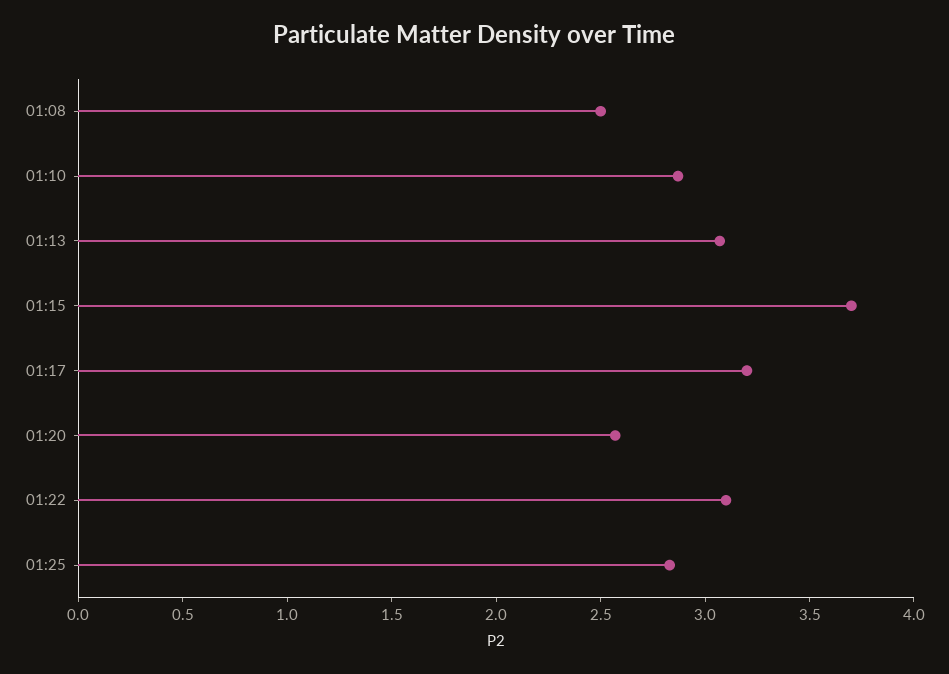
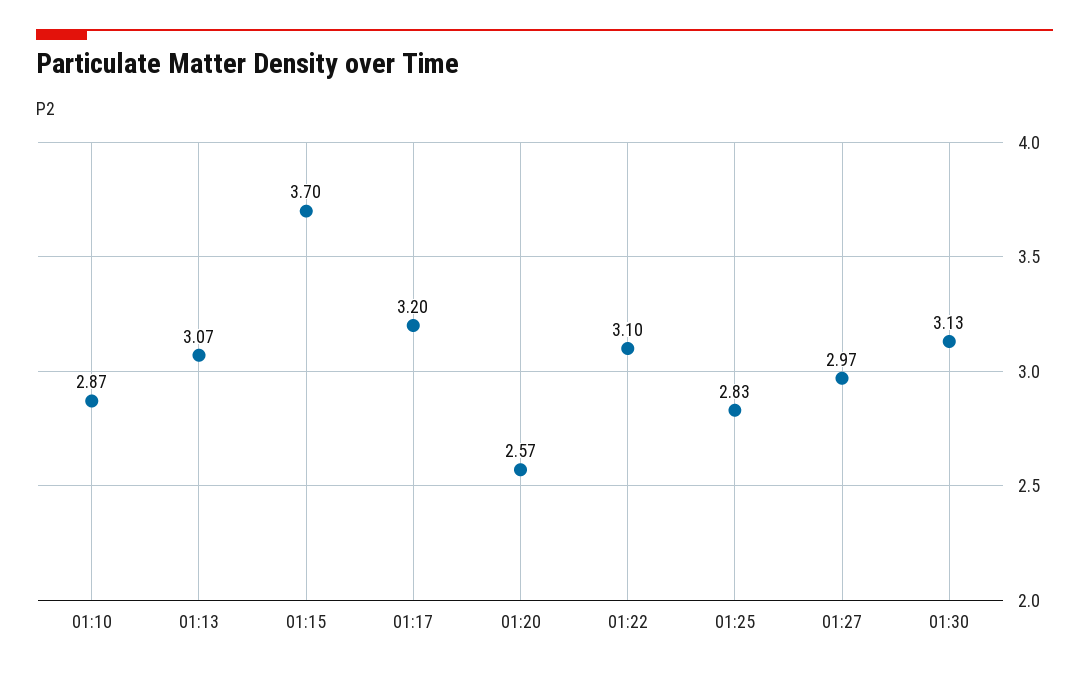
01:08: 2.5 -> none
01:27: none -> 2.97
01:30: none -> 3.13

